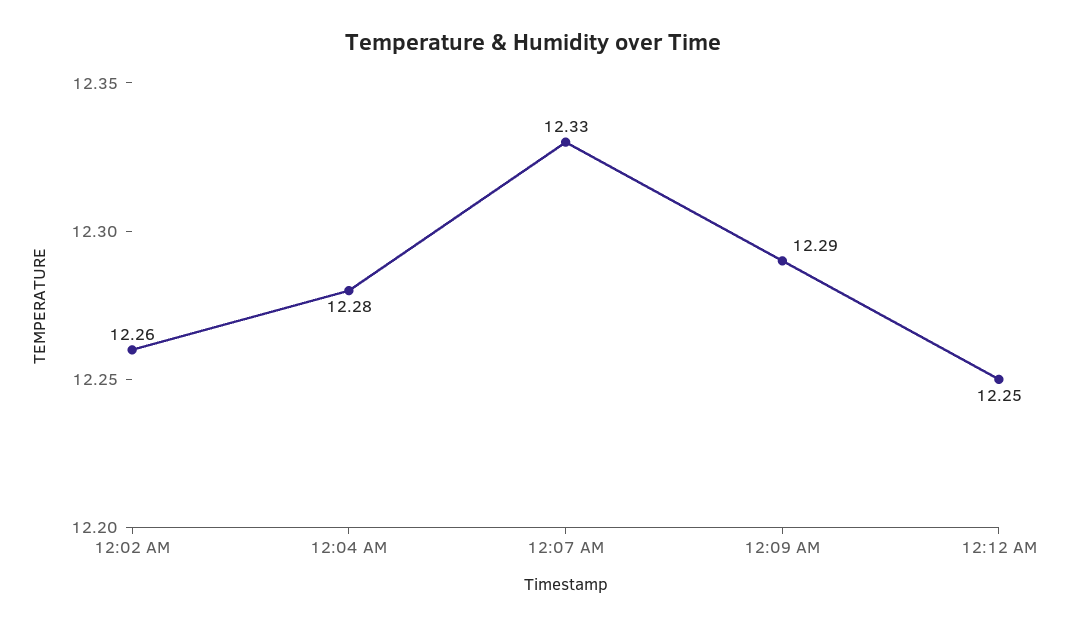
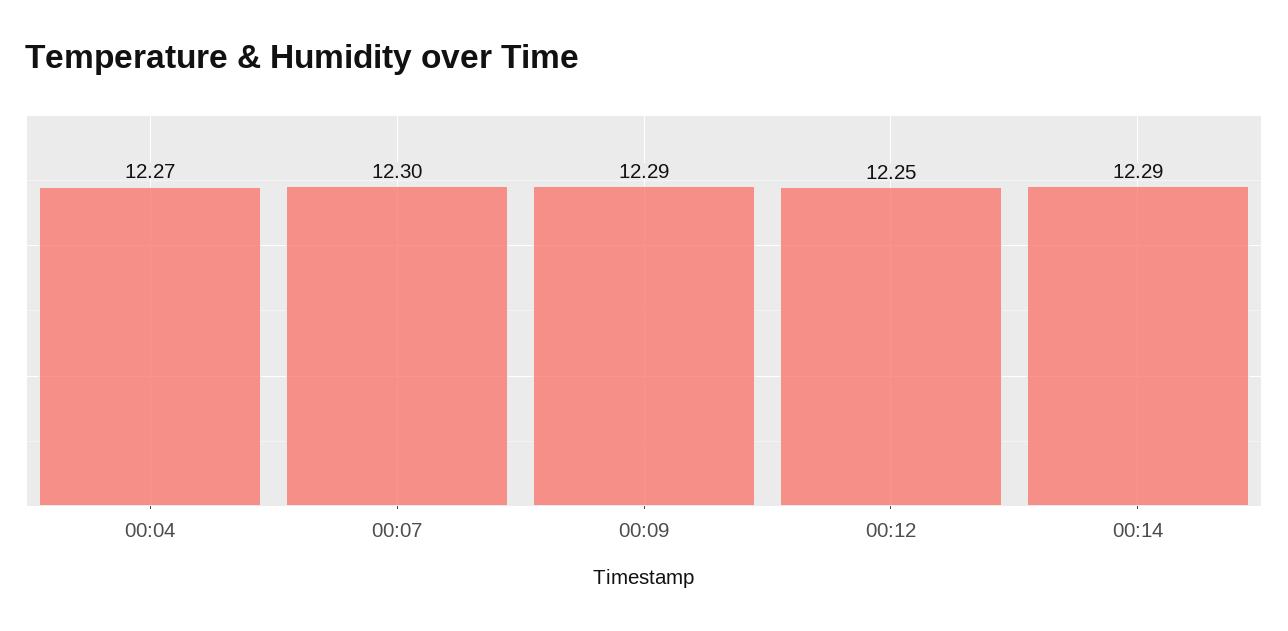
12:02 AM: 12.26 -> none
12:04 AM: 12.28 -> 12.27
12:07 AM: 12.33 -> 12.3
00:14: none -> 12.29

